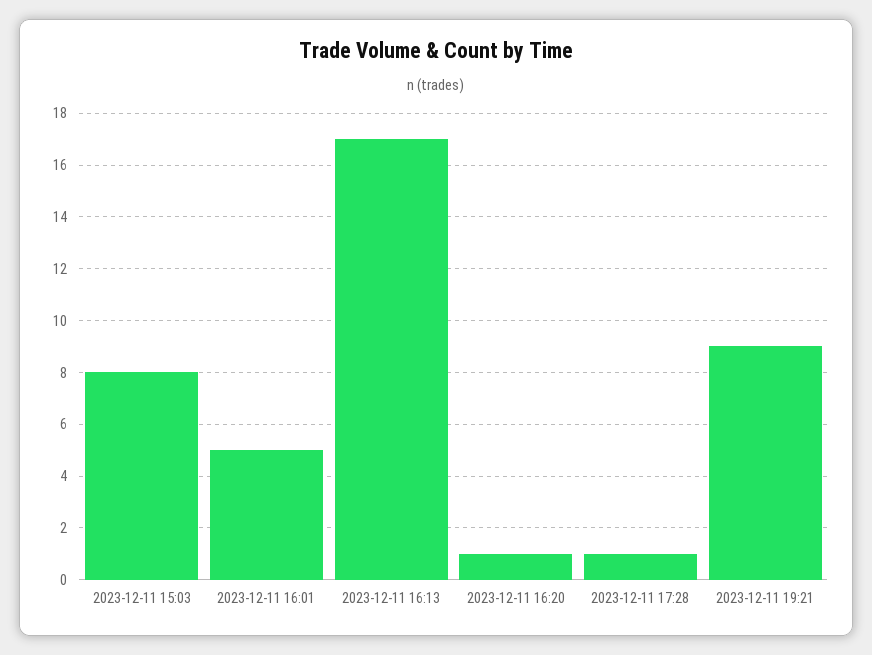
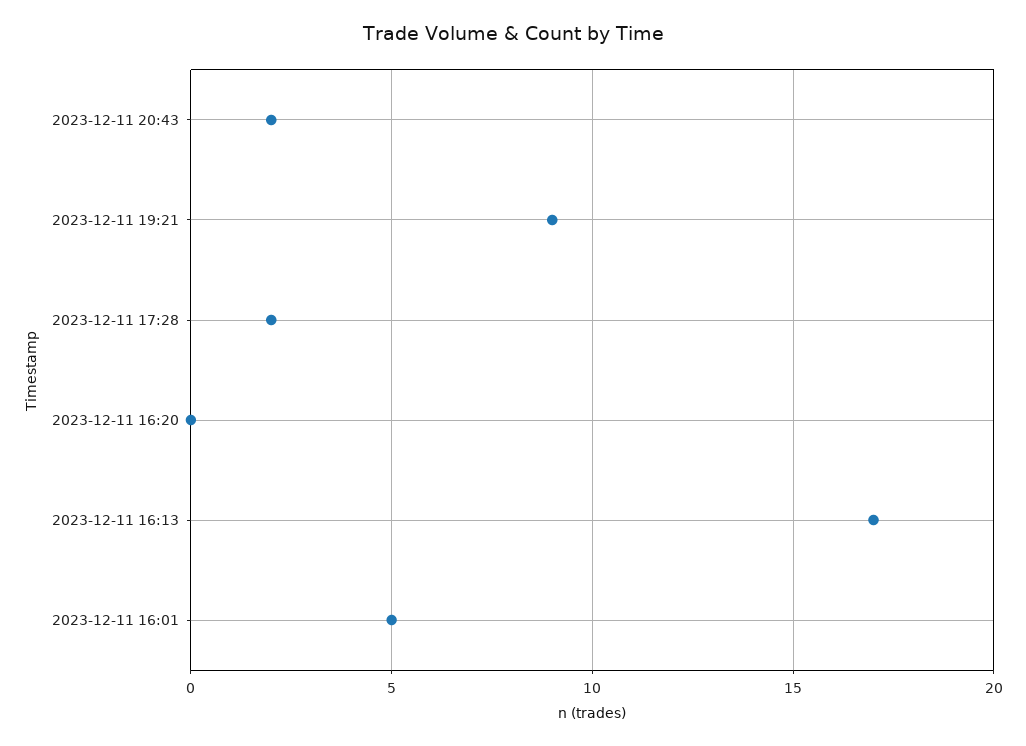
2023-12-11 15:03: 8 -> none
2023-12-11 16:20: 1 -> 0
2023-12-11 17:28: 1 -> 2
2023-12-11 20:43: none -> 2

